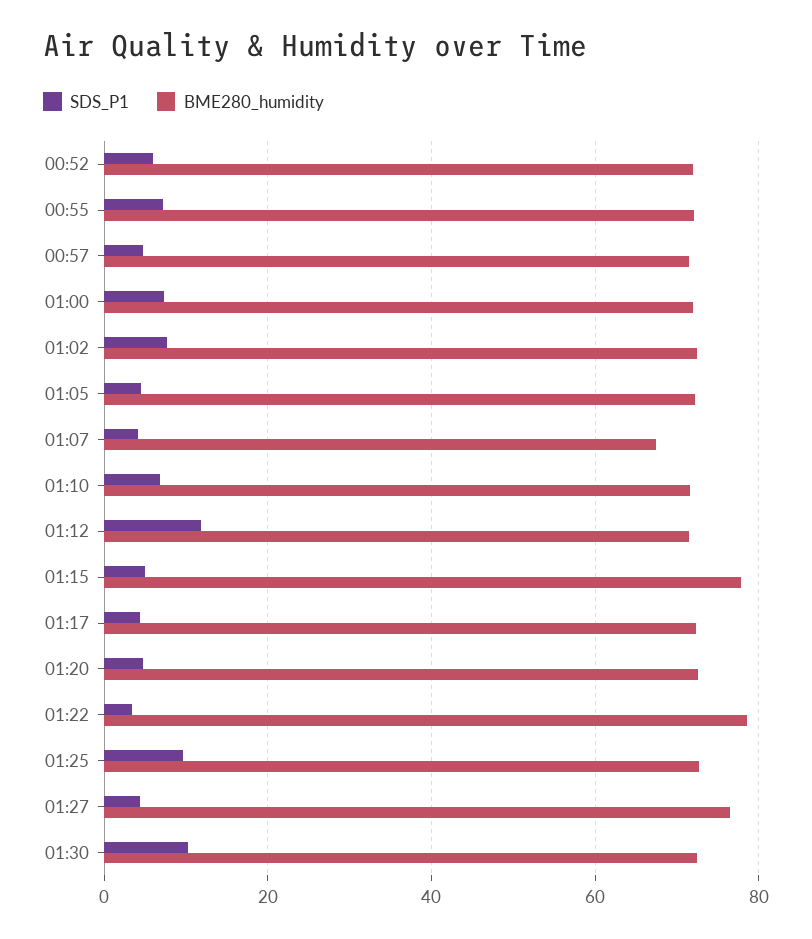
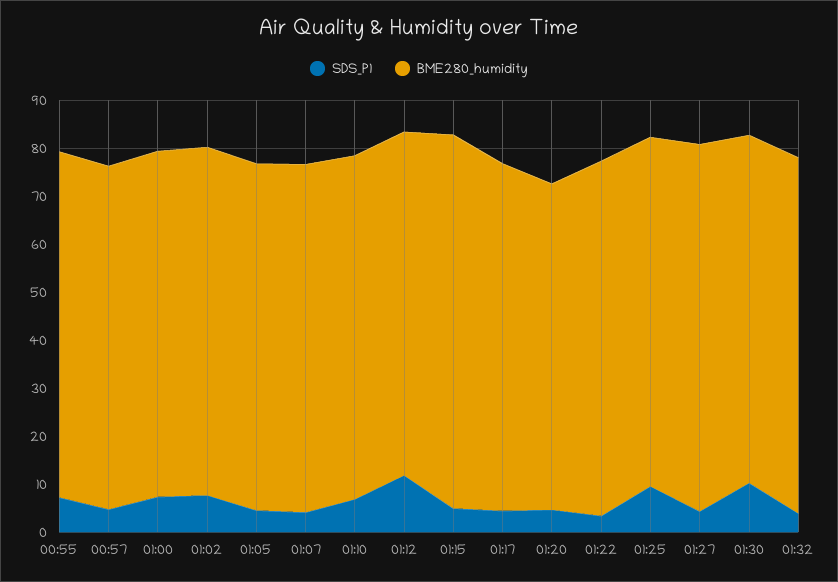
SDS_P1, 00:52: 6 -> none
BME280_humidity, 00:52: 72 -> none
BME280_humidity, 01:07: 68 -> 72
BME280_humidity, 01:20: 72 -> 68
BME280_humidity, 01:22: 78 -> 74
SDS_P1, 01:32: none -> 4
BME280_humidity, 01:32: none -> 74

